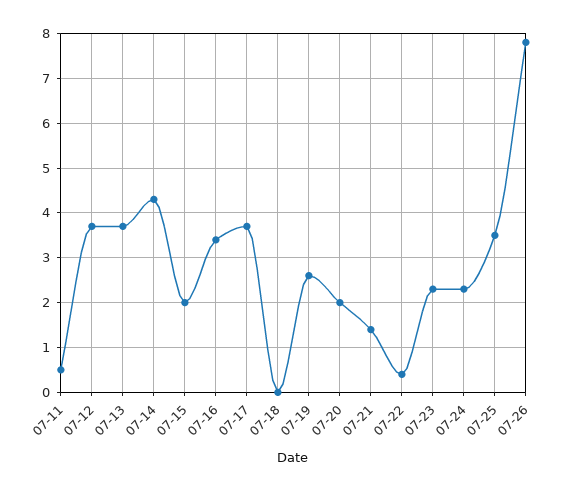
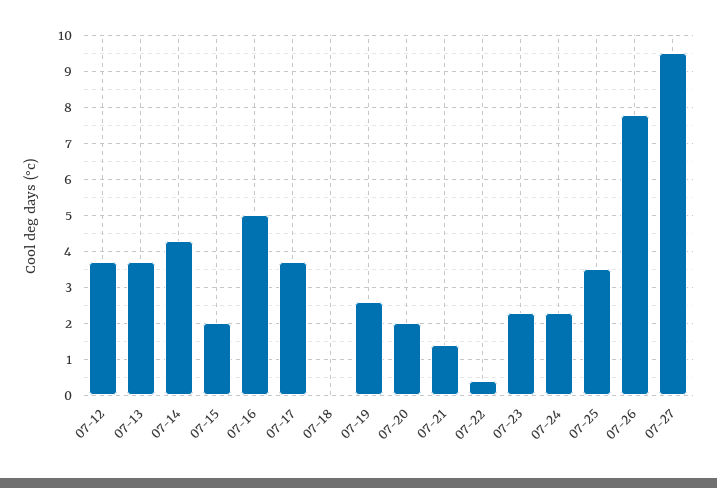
07-11: 0.5 -> none
07-16: 3.5 -> 5
07-27: none -> 9.5

